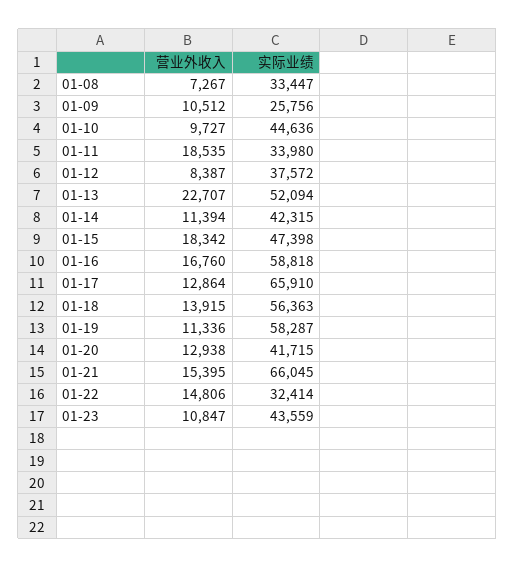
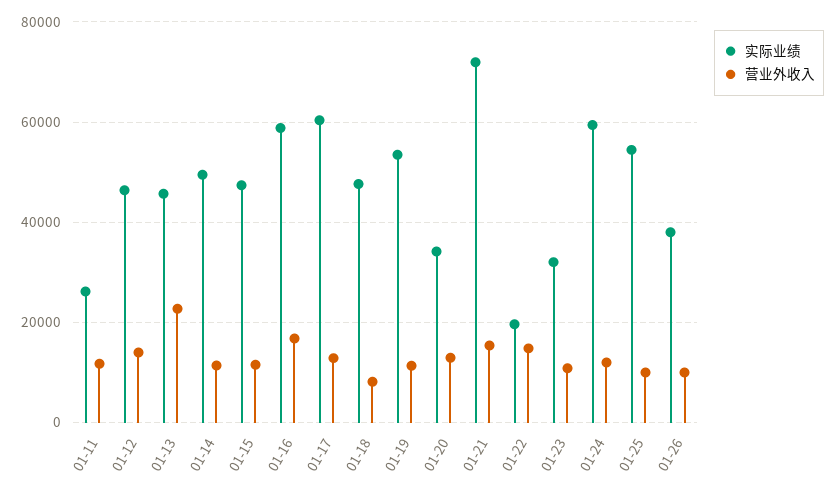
营业外收入, 01-08: 7267 -> none
实际业绩, 01-08: 33447 -> none
营业外收入, 01-09: 10512 -> none
实际业绩, 01-09: 25756 -> none
营业外收入, 01-10: 9727 -> none
实际业绩, 01-10: 44636 -> none
营业外收入, 01-11: 18535 -> 12000
实际业绩, 01-11: 33980 -> 26000
营业外收入, 01-12: 8387 -> 14000
实际业绩, 01-12: 37572 -> 46000
实际业绩, 01-13: 52094 -> 46000
实际业绩, 01-14: 42315 -> 50000
营业外收入, 01-15: 18342 -> 12000
实际业绩, 01-17: 65910 -> 60000
营业外收入, 01-18: 13915 -> 8000
实际业绩, 01-18: 56363 -> 48000
实际业绩, 01-19: 58287 -> 54000
实际业绩, 01-20: 41715 -> 34000
实际业绩, 01-21: 66045 -> 72000
实际业绩, 01-22: 32414 -> 20000
实际业绩, 01-23: 43559 -> 32000
实际业绩, 01-24: none -> 60000
营业外收入, 01-24: none -> 12000
实际业绩, 01-25: none -> 54000
营业外收入, 01-25: none -> 10000
实际业绩, 01-26: none -> 38000
营业外收入, 01-26: none -> 10000

